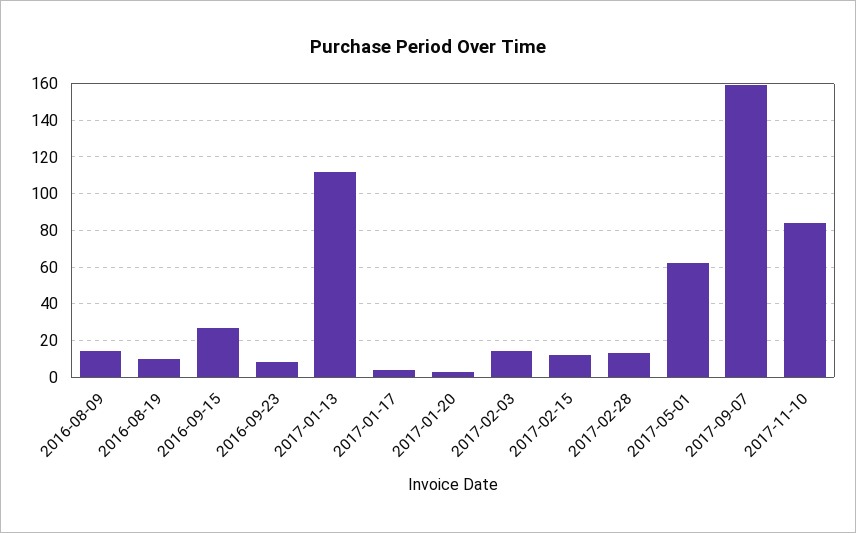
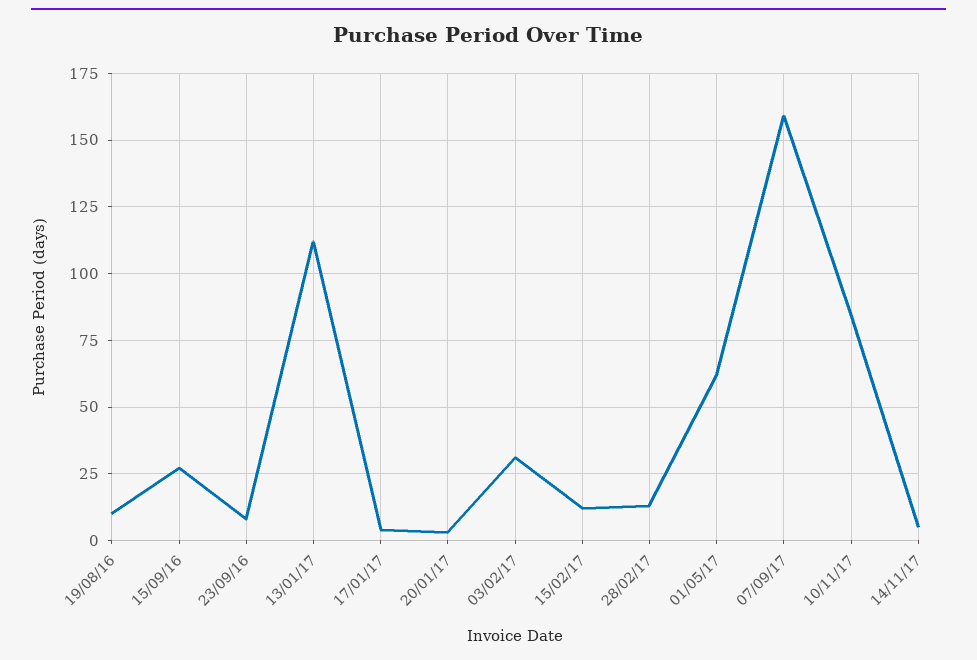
2016-08-09: 15 -> none
2017-02-03: 15 -> 30
14/11/17: none -> 5

